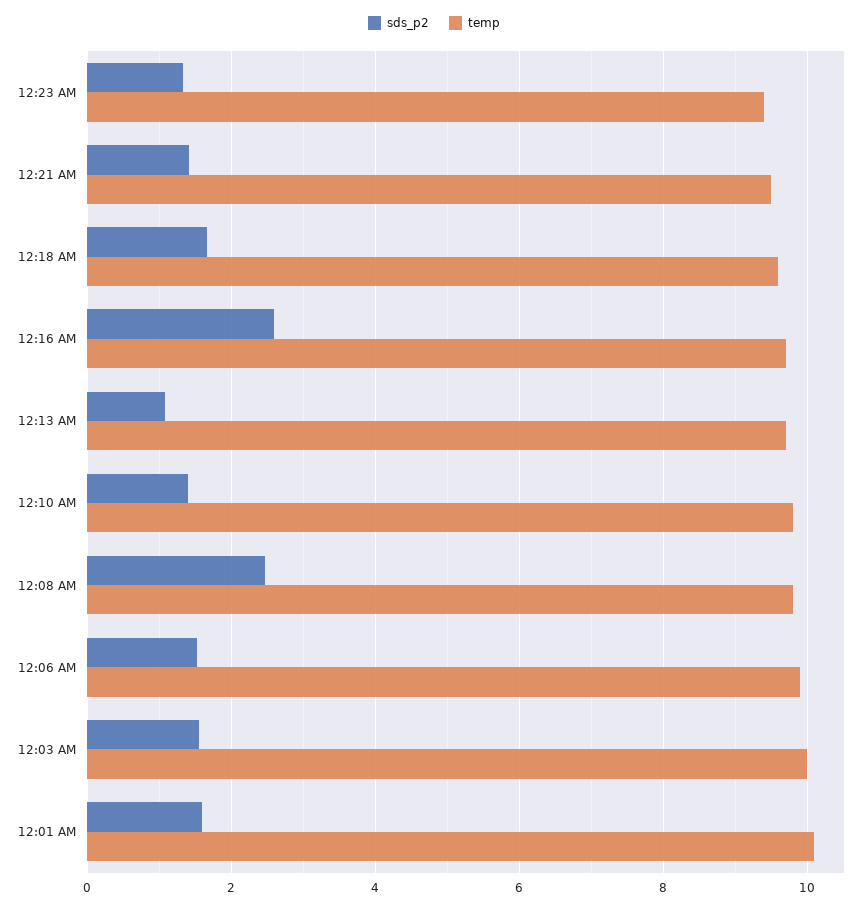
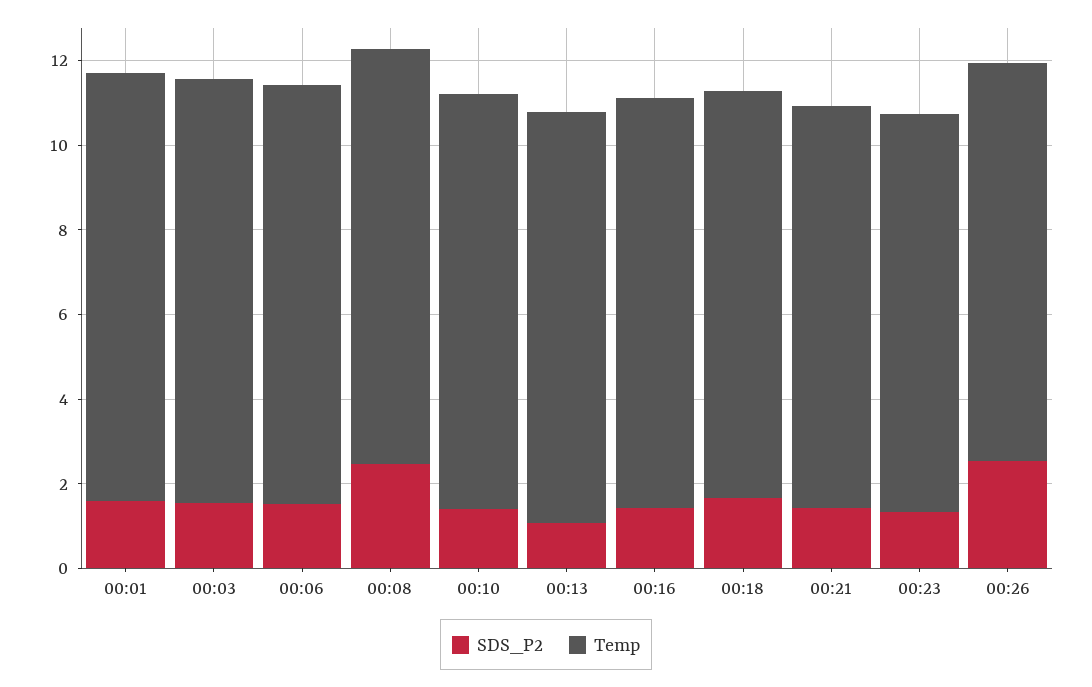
sds_p2, 12:16 AM: 2.6 -> 1.5
sds_p2, 00:26: none -> 2.5
temp, 00:26: none -> 9.5

